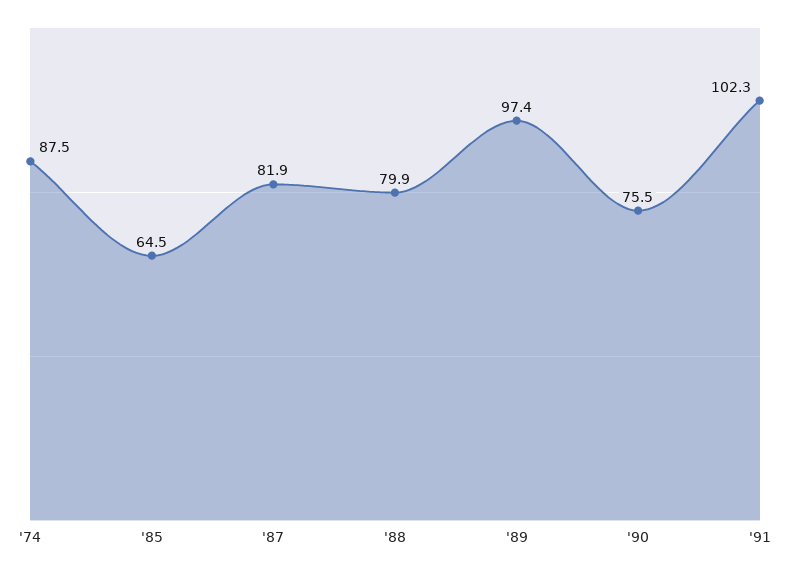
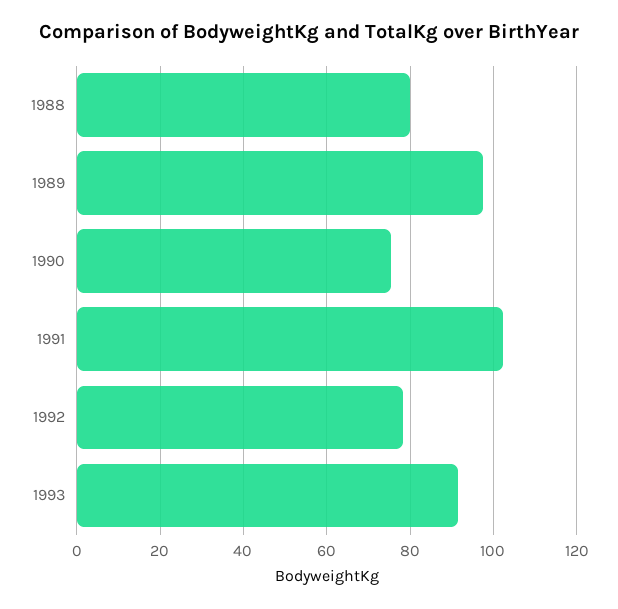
'74: 87.5 -> none
'85: 64.5 -> none
'87: 81.9 -> none
1992: none -> 78
1993: none -> 92

